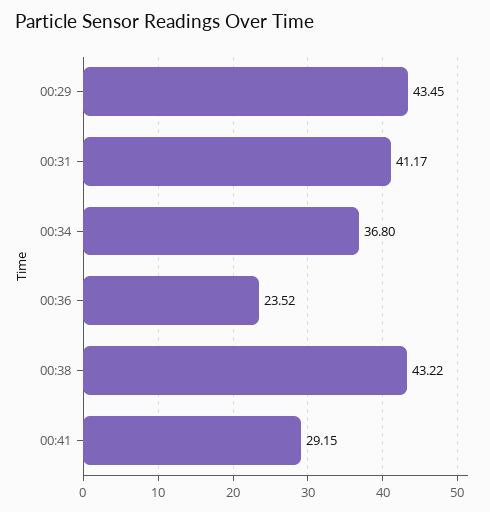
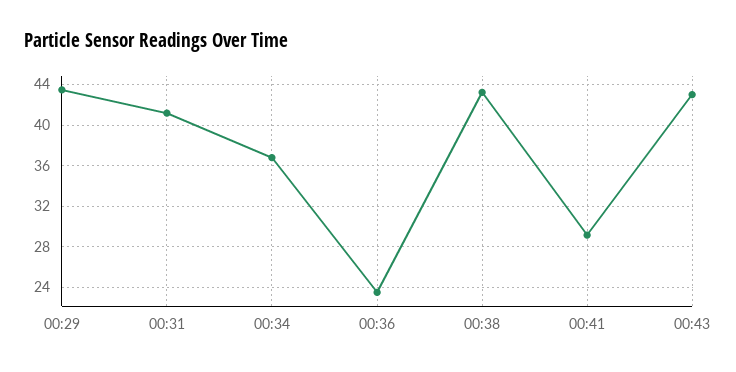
00:43: none -> 43

